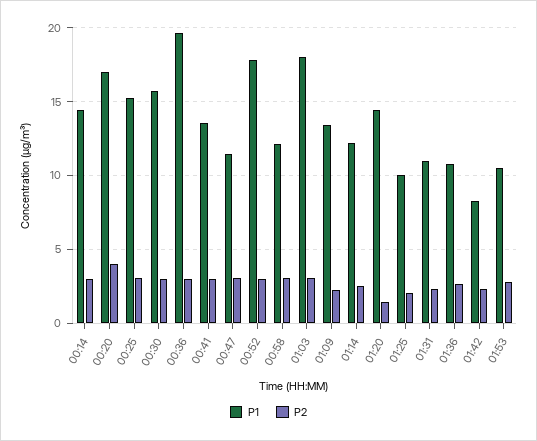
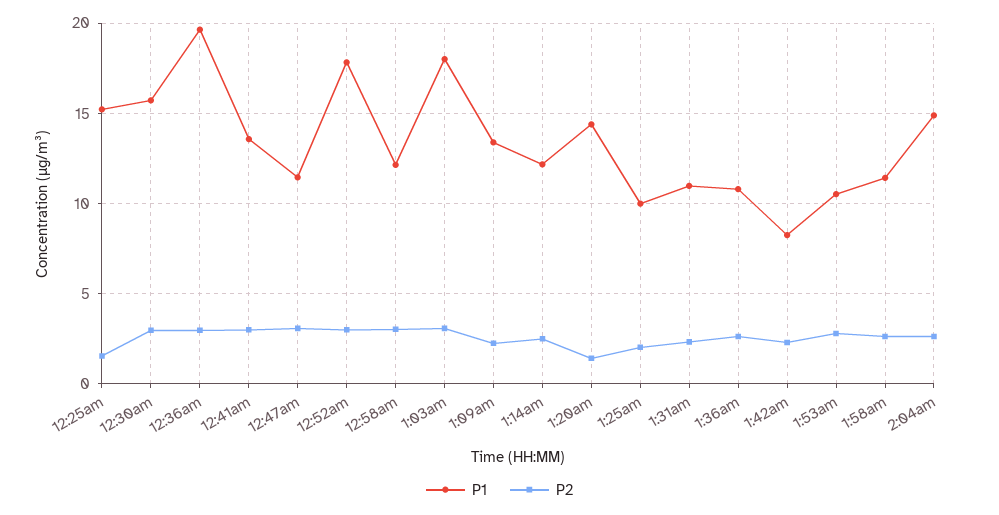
P1, 00:14: 14.5 -> none
P2, 00:14: 3 -> none
P1, 00:20: 17 -> none
P2, 00:20: 4 -> none
P2, 00:25: 3 -> 1.5
P1, 1:58am: none -> 11.5
P2, 1:58am: none -> 2.5
P1, 2:04am: none -> 15
P2, 2:04am: none -> 2.5

